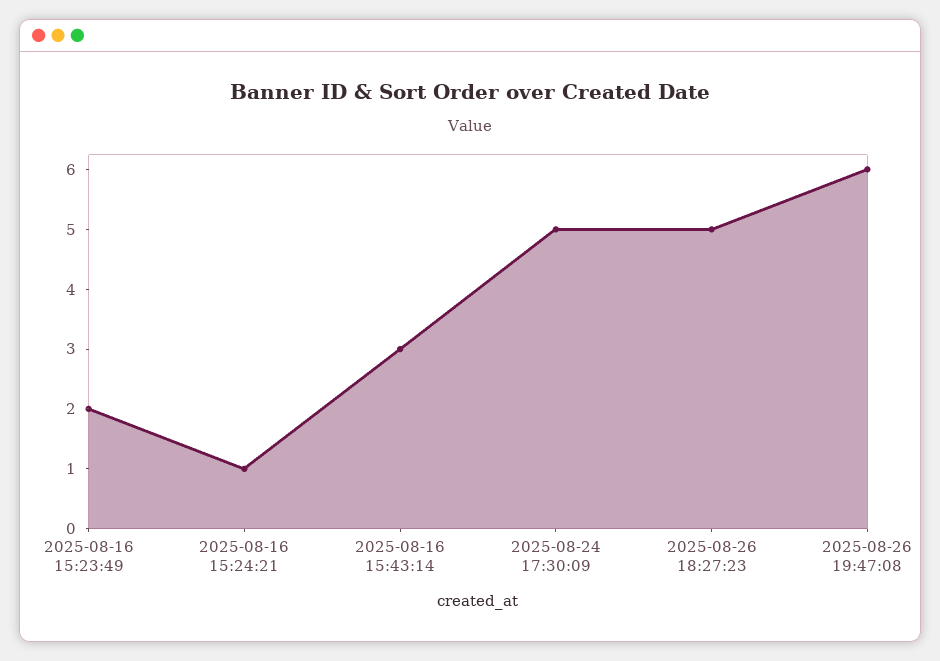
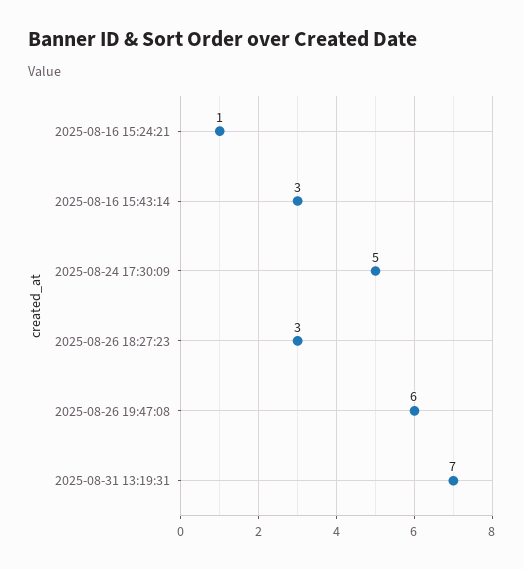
2025-08-16 15:23:49: 2 -> none
2025-08-26 18:27:23: 5 -> 3
2025-08-31 13:19:31: none -> 7

